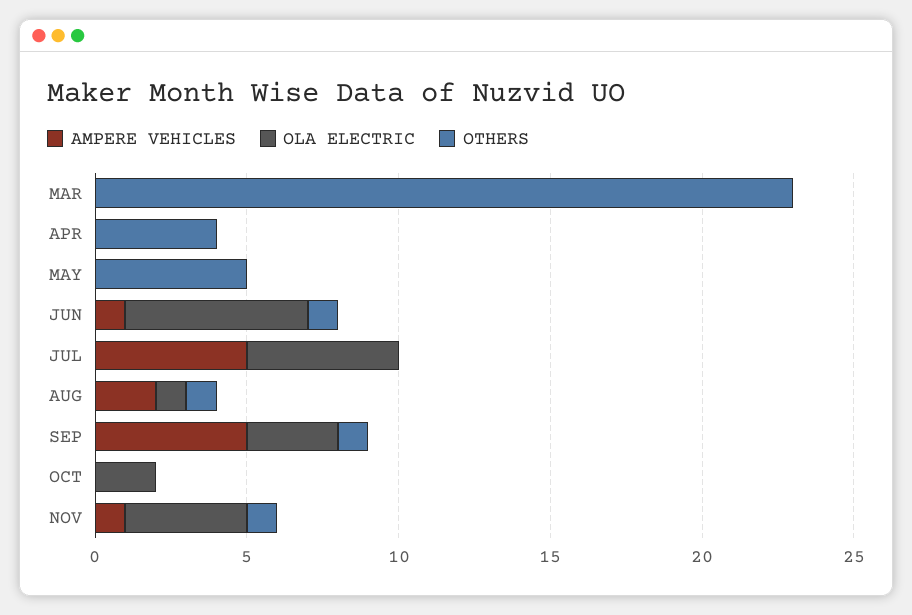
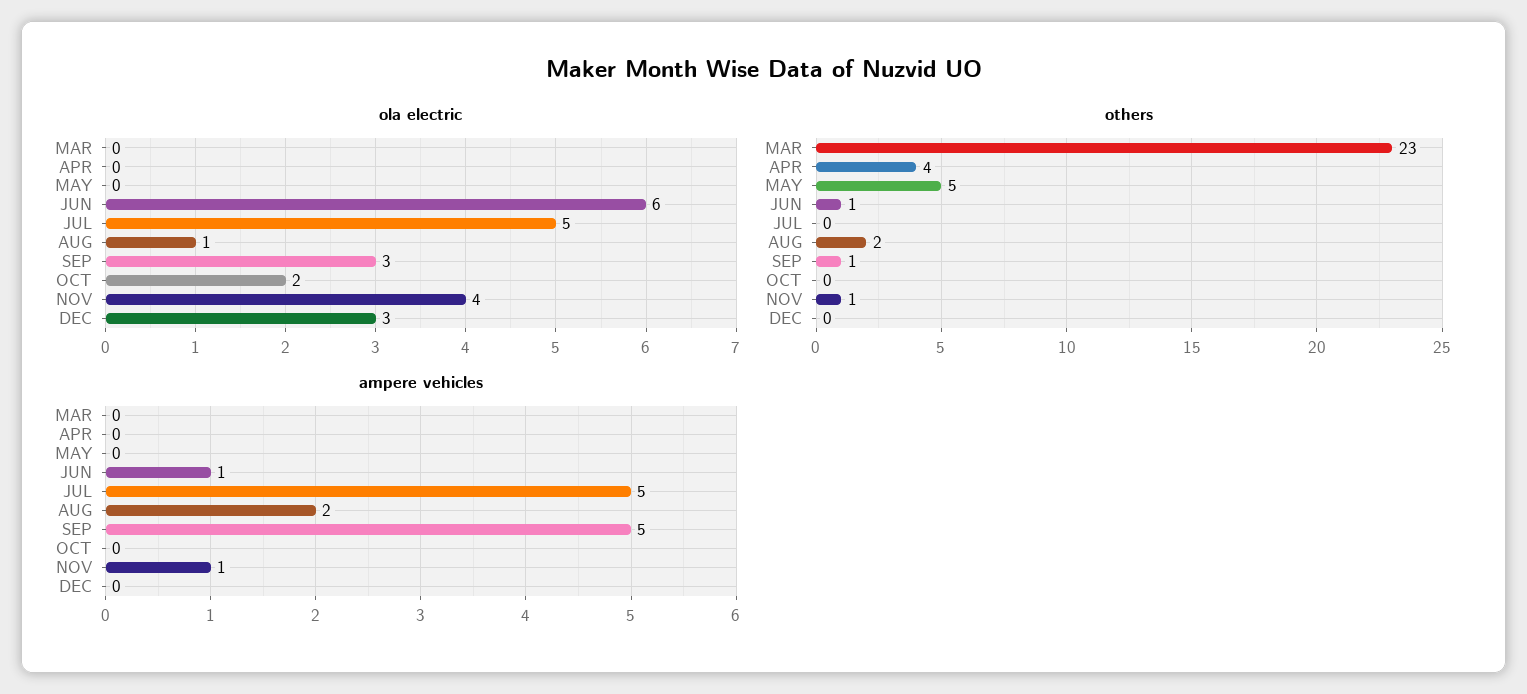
OTHERS, AUG: 1 -> 2
OLA ELECTRIC, DEC: none -> 3
OTHERS, DEC: none -> 0
AMPERE VEHICLES, DEC: none -> 0

